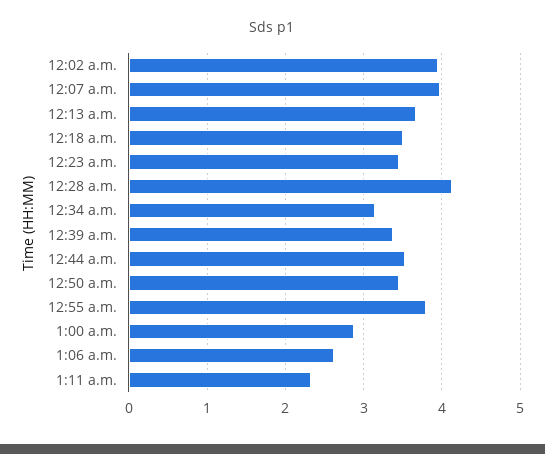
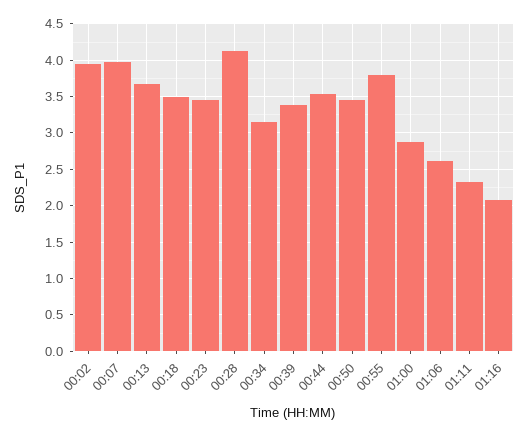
01:16: none -> 2.1

